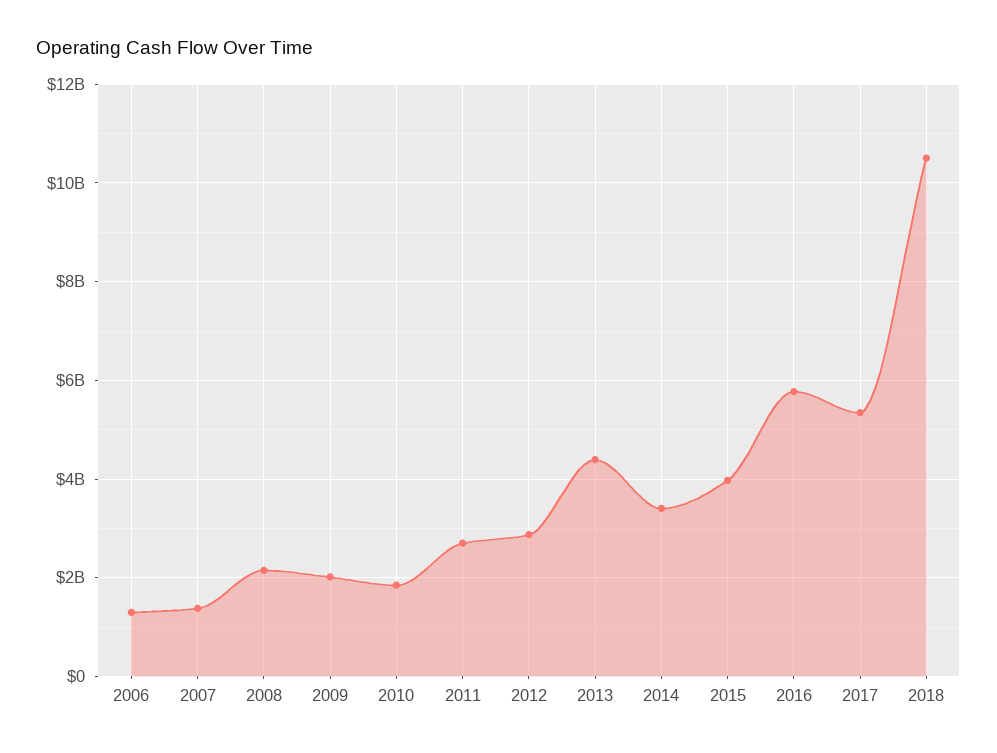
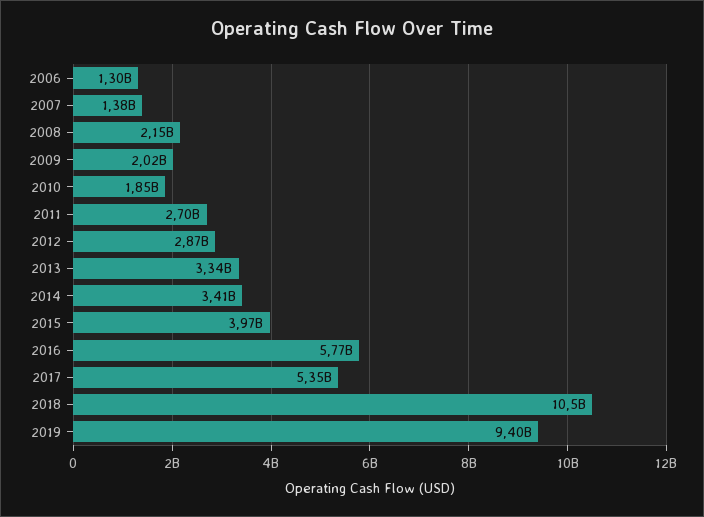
2013: 4400000000 -> 3340000000
2019: none -> 9400000000

